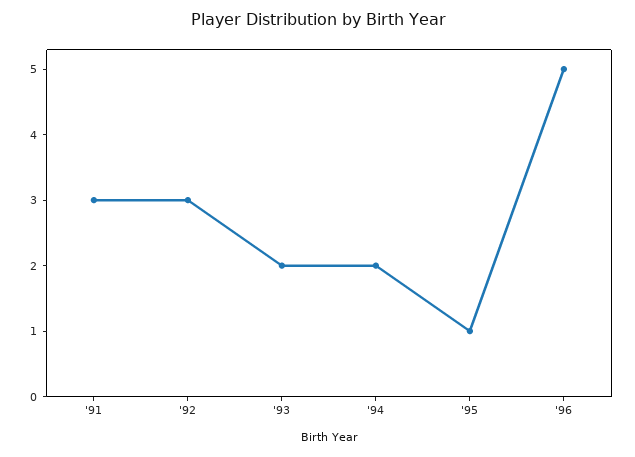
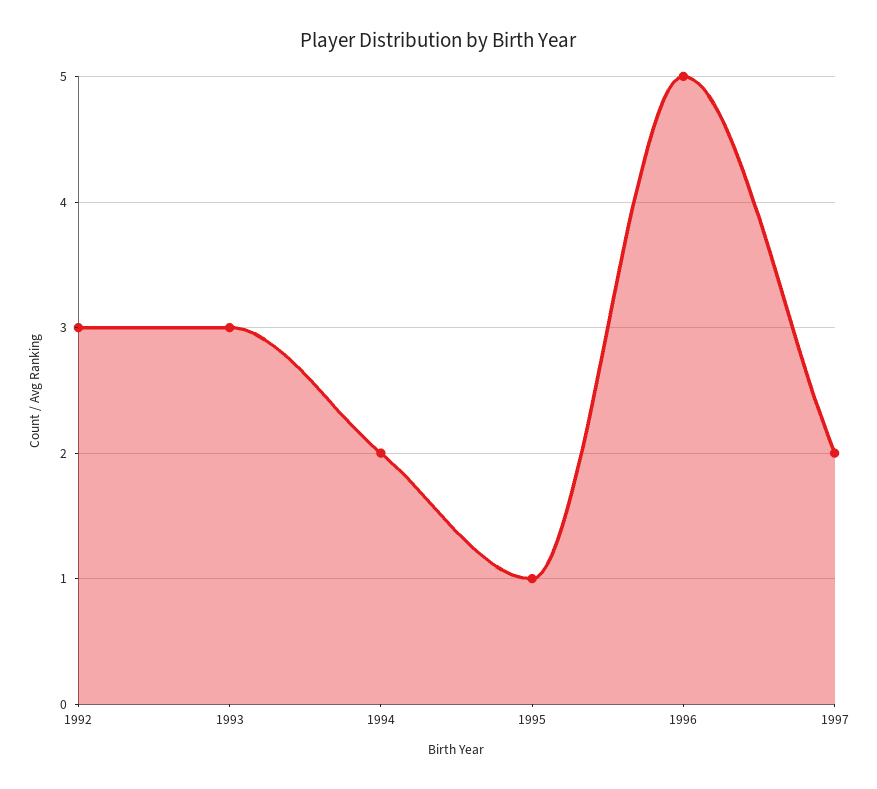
'91: 3 -> none
'93: 2 -> 3
1997: none -> 2

